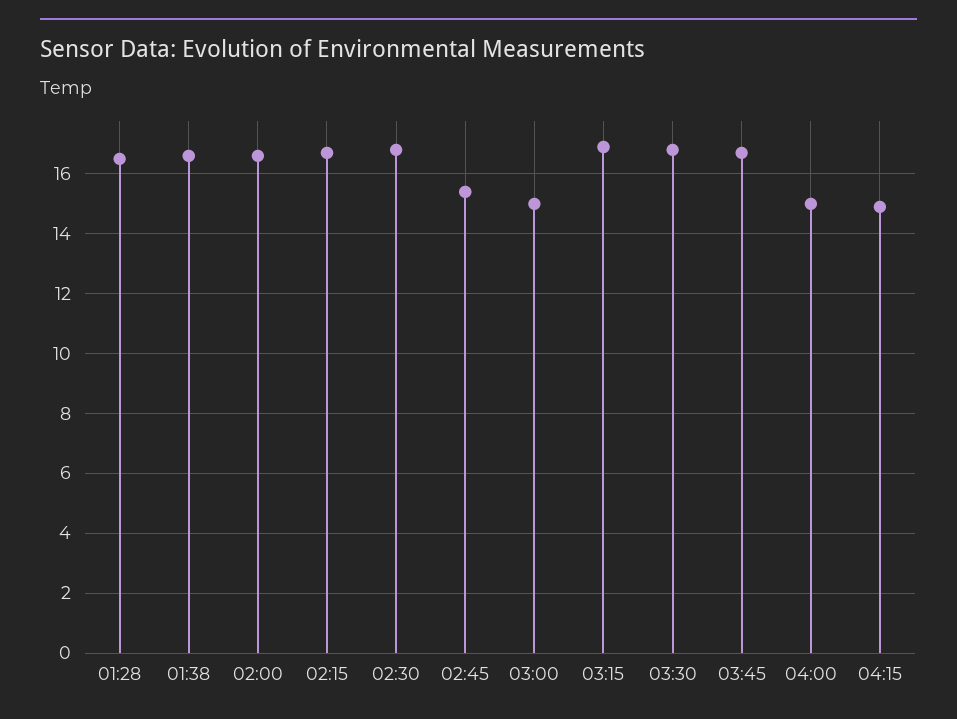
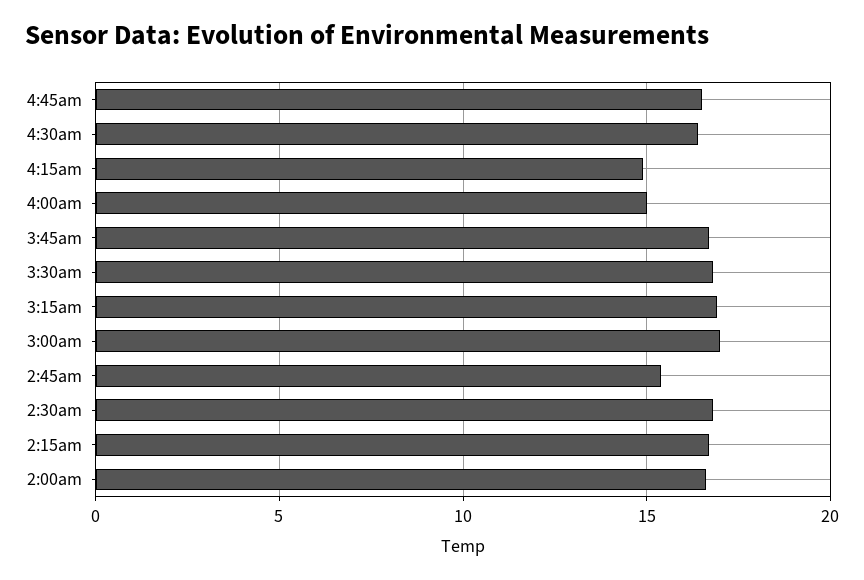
01:28: 16.5 -> none
01:38: 16.5 -> none
03:00: 15 -> 17
4:45am: none -> 16.5
4:30am: none -> 16.5

